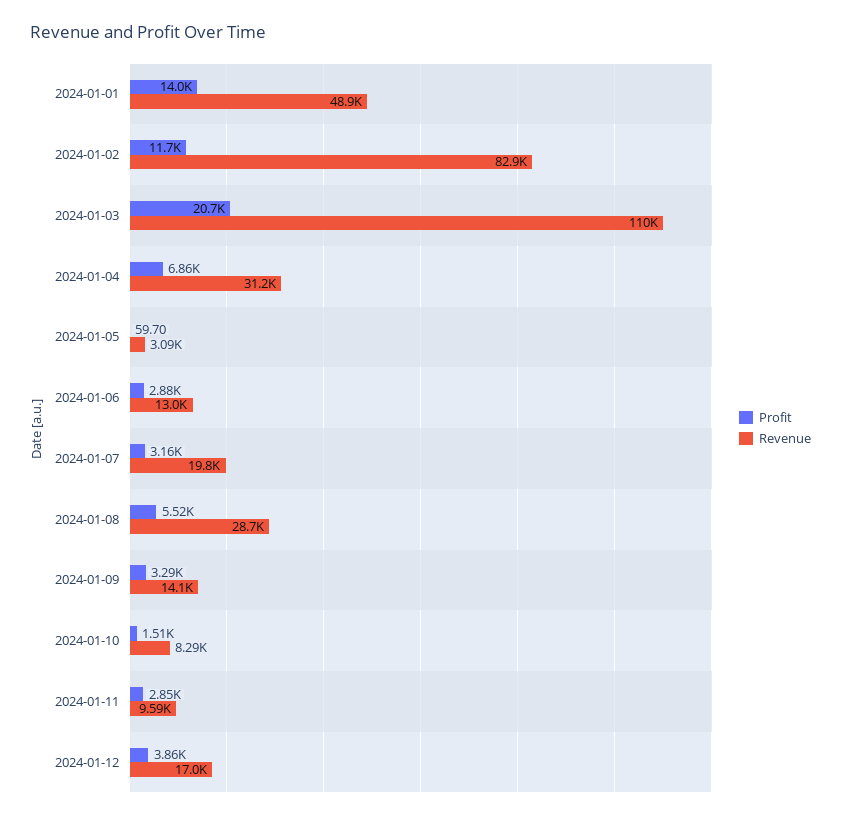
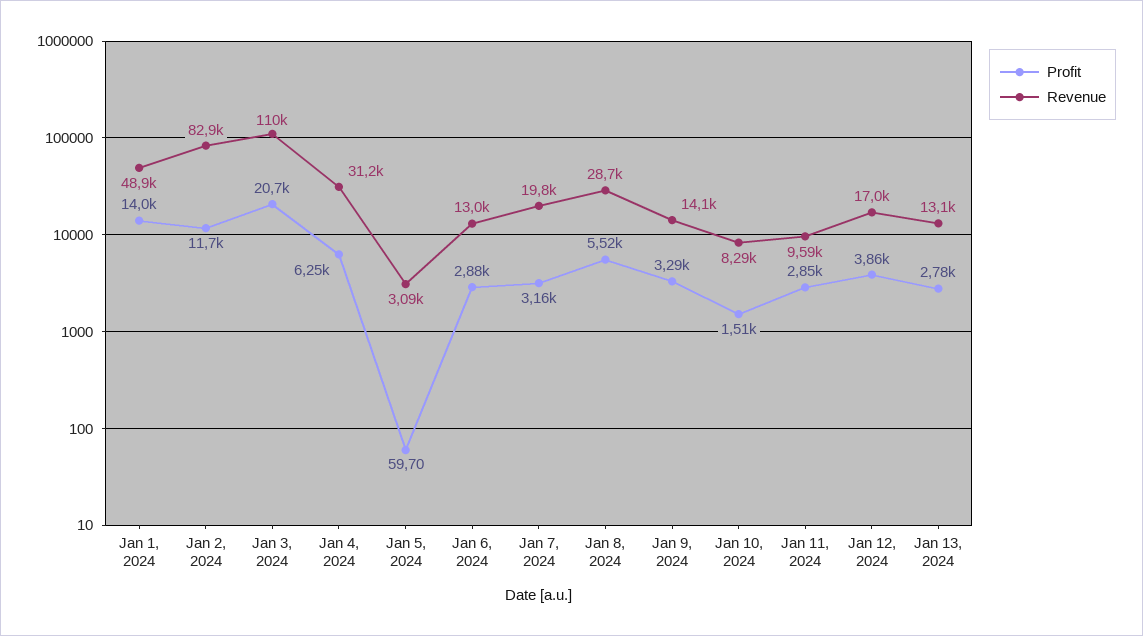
Profit, 2024-01-04: 6860 -> 6250
Profit, Jan 13, 2024: none -> 2780
Revenue, Jan 13, 2024: none -> 13100

